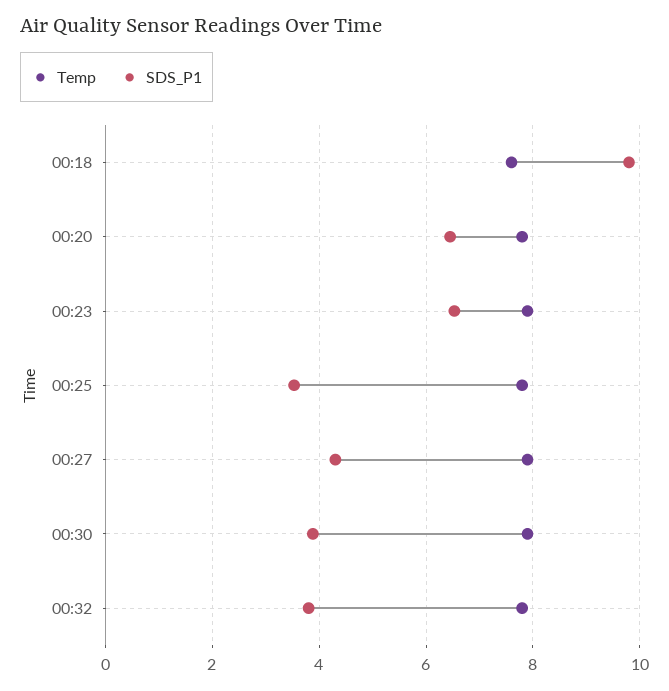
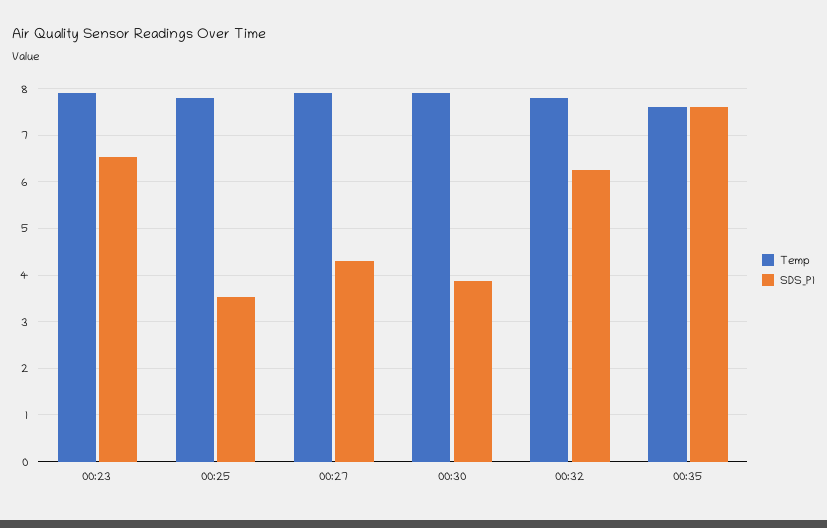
Temp, 00:18: 7.6 -> none
SDS_P1, 00:18: 9.8 -> none
Temp, 00:20: 7.8 -> none
SDS_P1, 00:20: 6.4 -> none
SDS_P1, 00:32: 3.8 -> 6.2
Temp, 00:35: none -> 7.6
SDS_P1, 00:35: none -> 7.6

